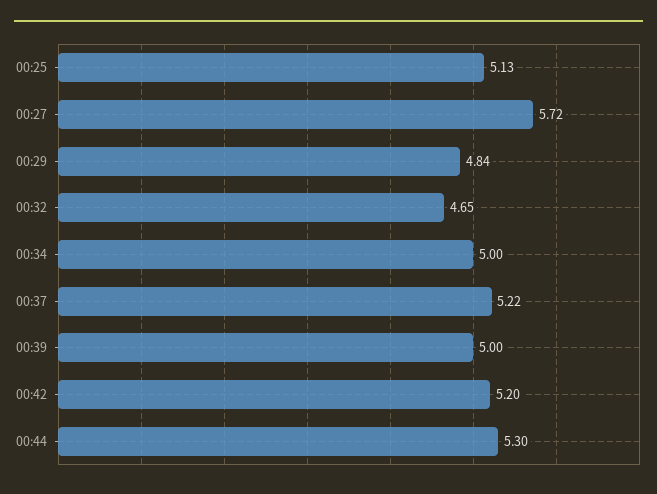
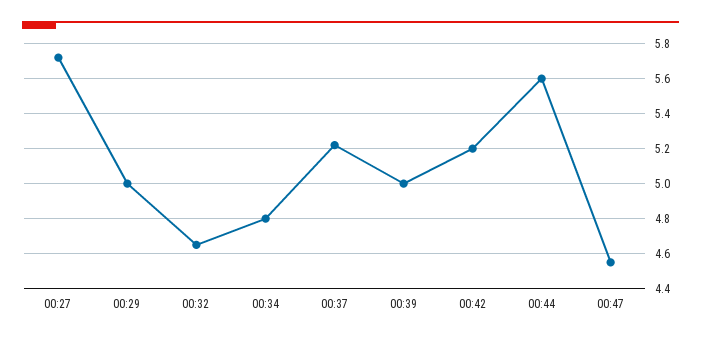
00:25: 5.13 -> none
00:29: 4.84 -> 5
00:34: 5 -> 4.8
00:44: 5.3 -> 5.6
00:47: none -> 4.55

